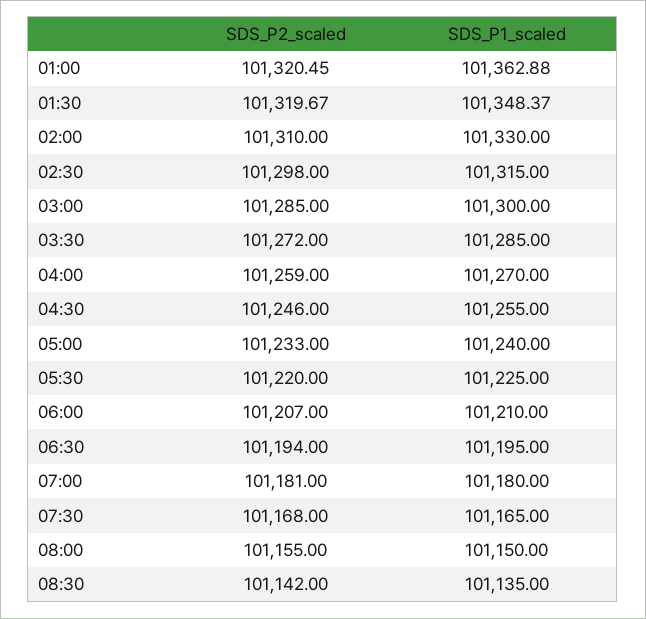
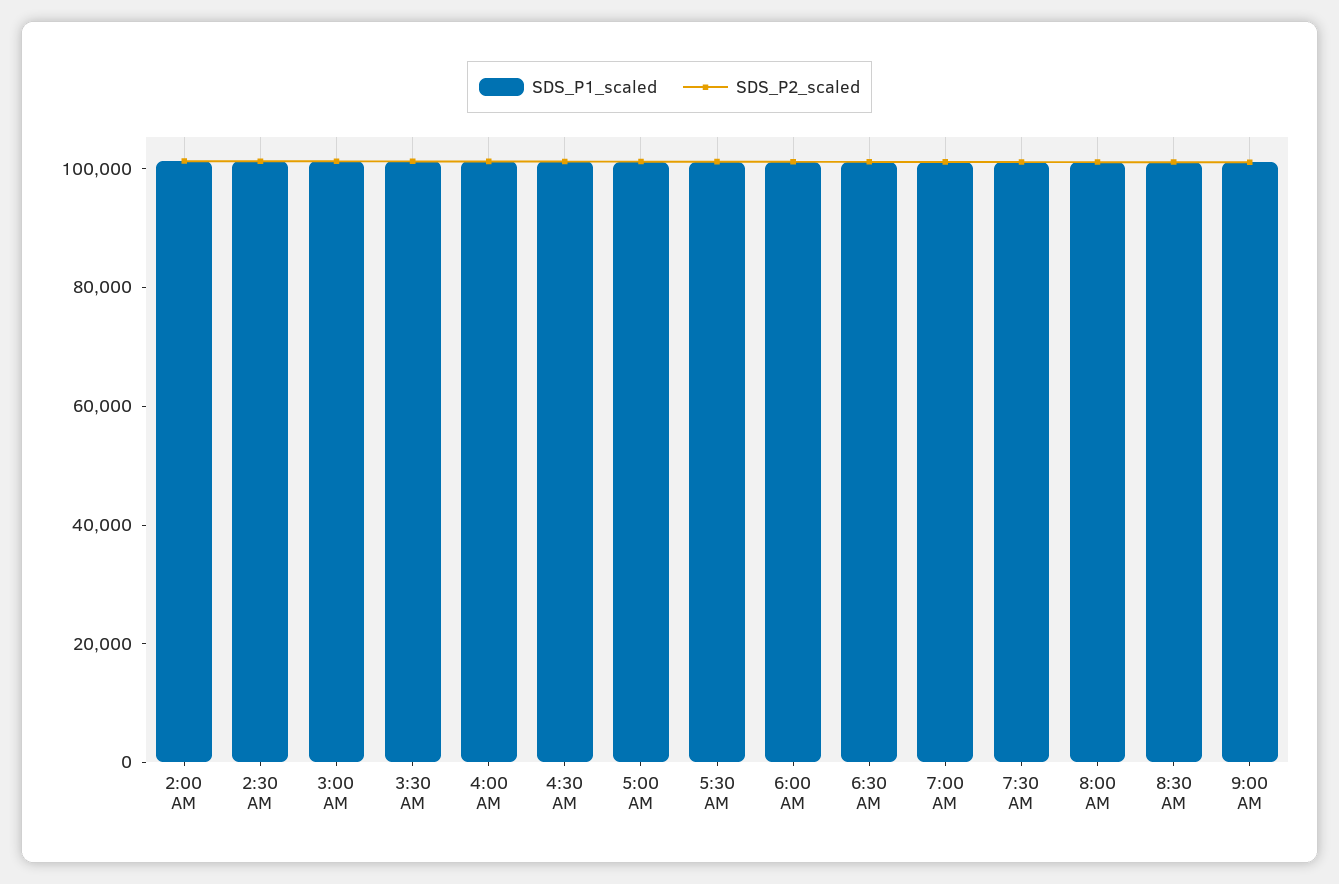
SDS_P2_scaled, 01:00: 101320.45 -> none
SDS_P1_scaled, 01:00: 101362.88 -> none
SDS_P2_scaled, 01:30: 101319.67 -> none
SDS_P1_scaled, 01:30: 101348.37 -> none
SDS_P1_scaled, 9:00 AM: none -> 100000
SDS_P2_scaled, 9:00 AM: none -> 100000

